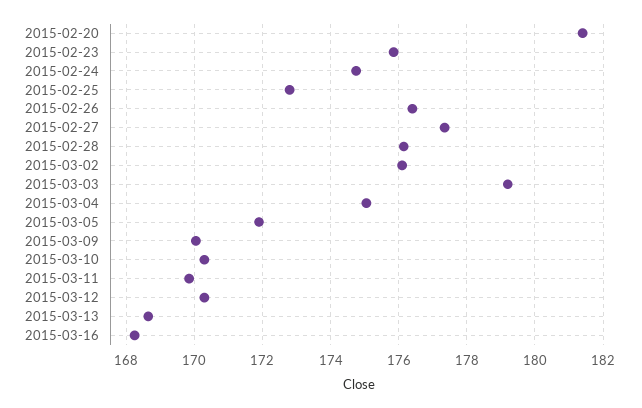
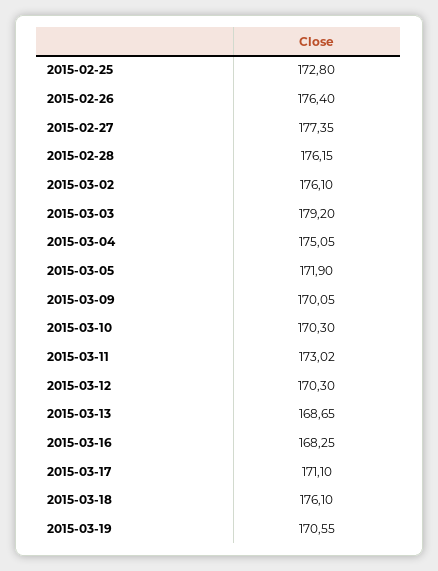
2015-02-20: 181.4 -> none
2015-02-23: 175.8 -> none
2015-02-24: 174.8 -> none
2015-03-11: 169.8 -> 173.02
2015-03-17: none -> 171.1
2015-03-18: none -> 176.1
2015-03-19: none -> 170.55

